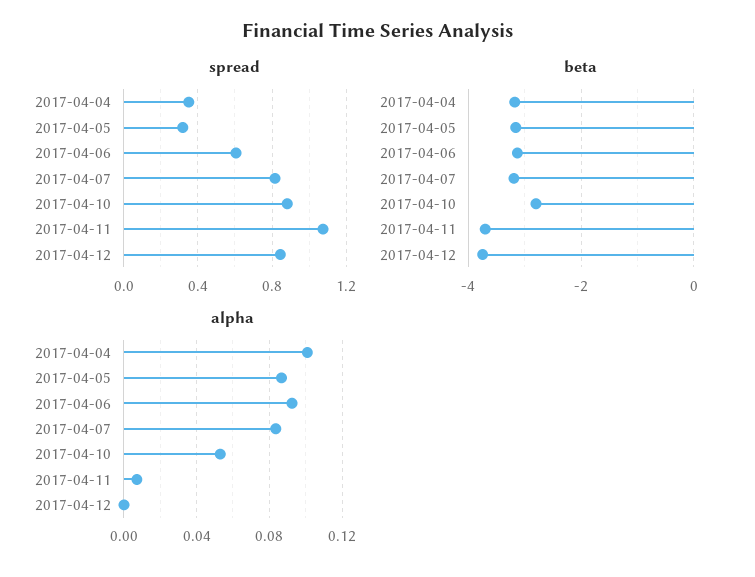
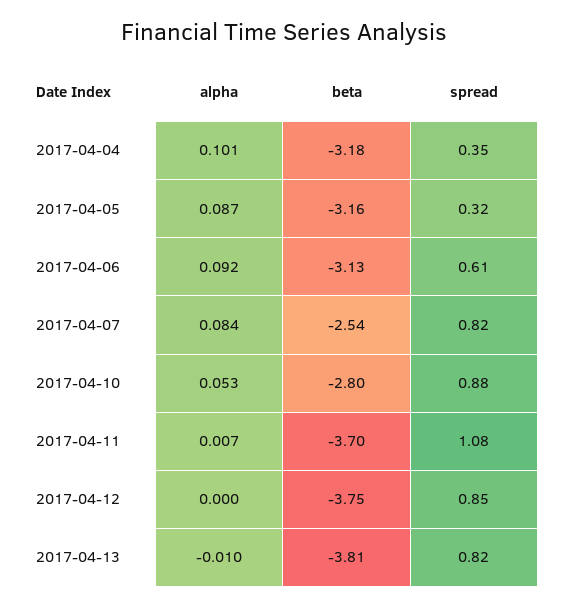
beta, 2017-04-07: -3.2 -> -2.54
alpha, 2017-04-13: none -> -0.01
beta, 2017-04-13: none -> -3.81
spread, 2017-04-13: none -> 0.82

